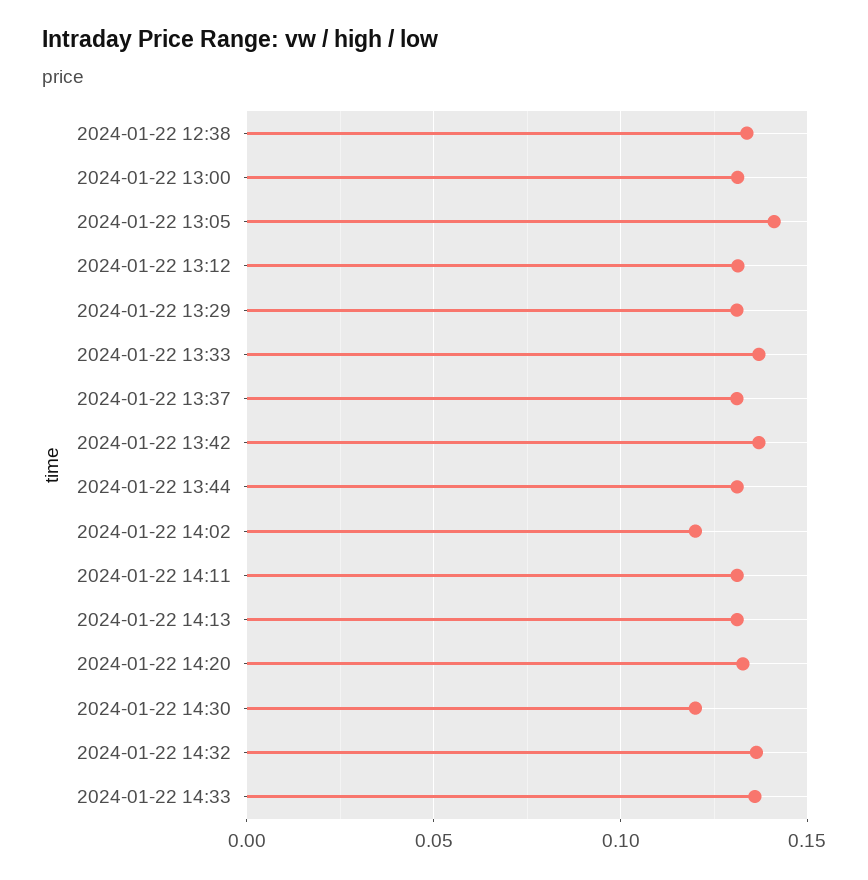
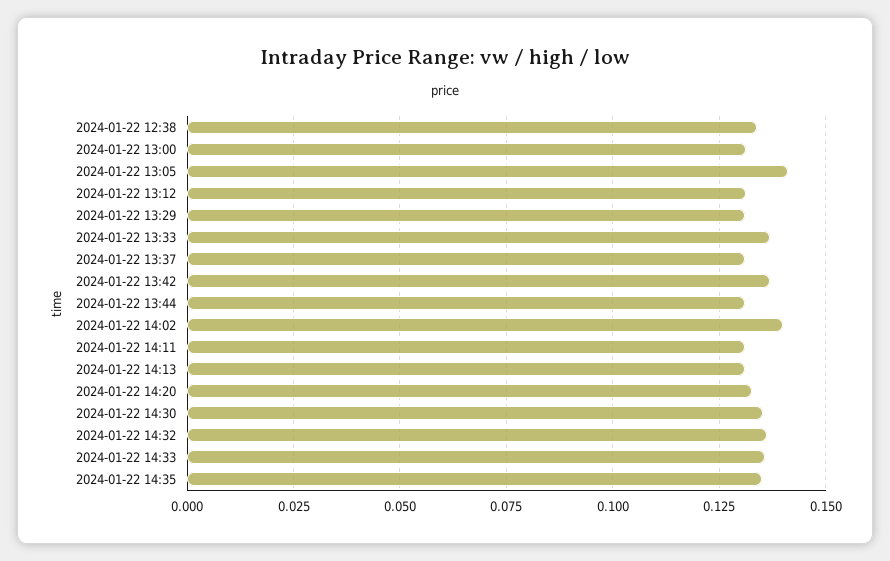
2024-01-22 14:02: 0.12 -> 0.14
2024-01-22 14:30: 0.12 -> 0.135
2024-01-22 14:35: none -> 0.135

